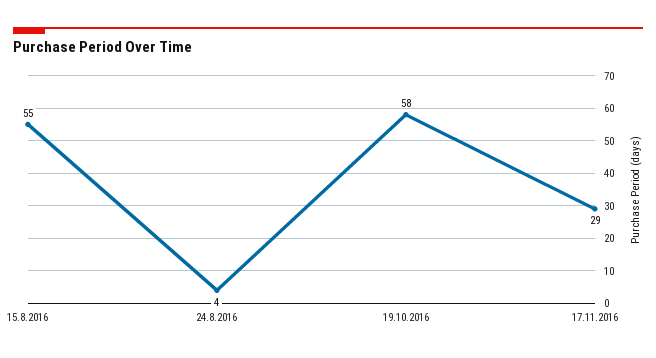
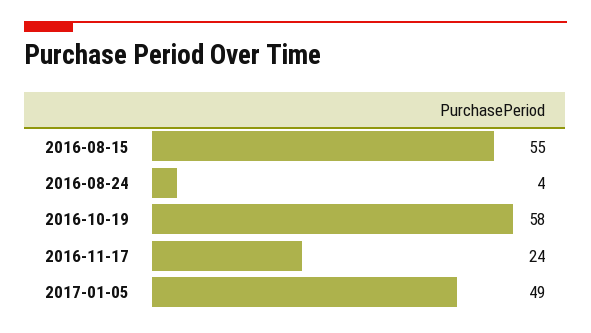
17.11.2016: 29 -> 24
2017-01-05: none -> 49

